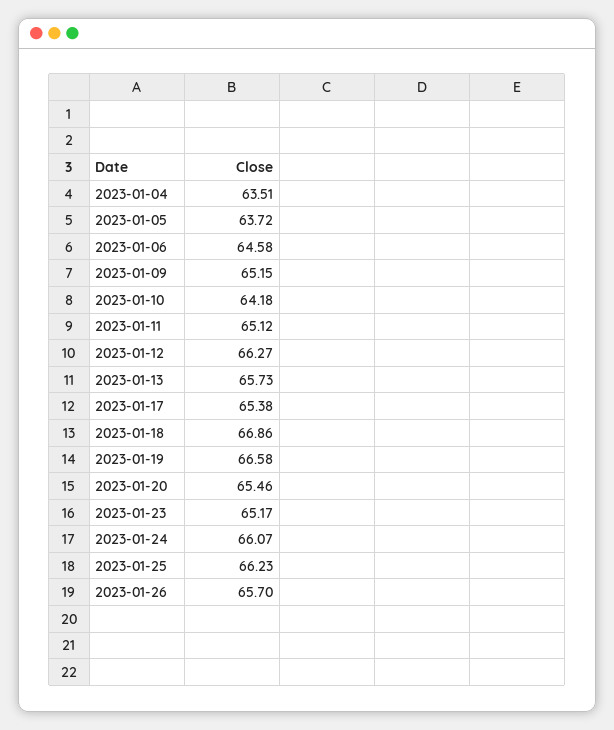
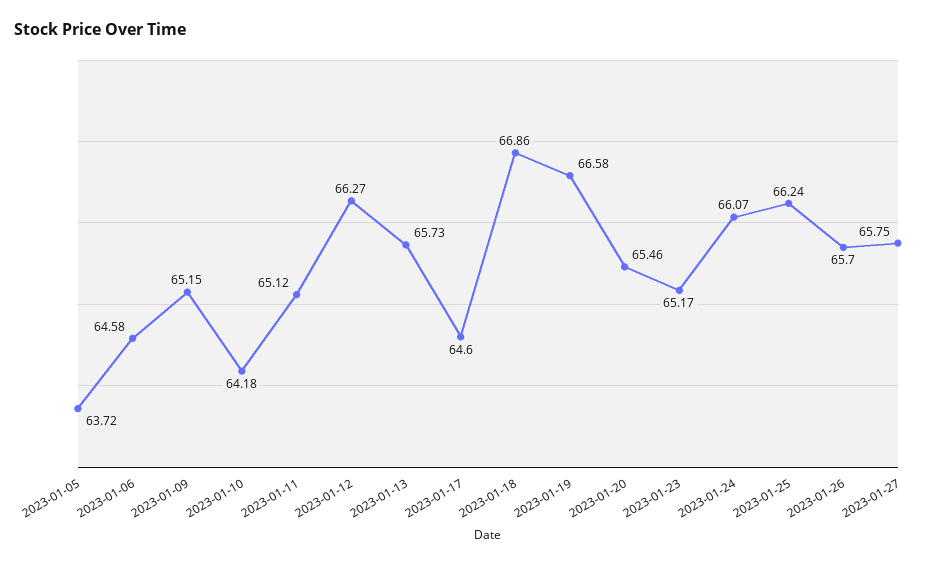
2023-01-04: 63.51 -> none
2023-01-17: 65.38 -> 64.6
2023-01-25: 66.23 -> 66.24
2023-01-27: none -> 65.75

